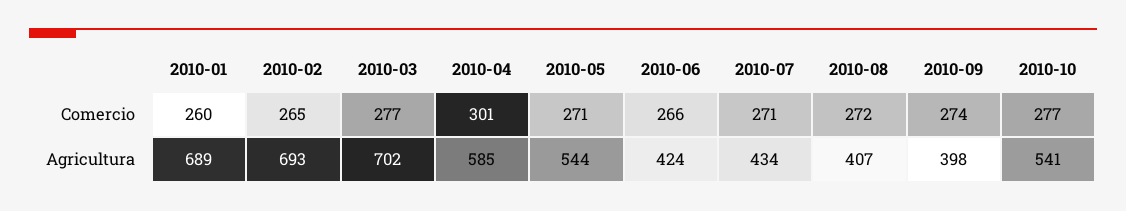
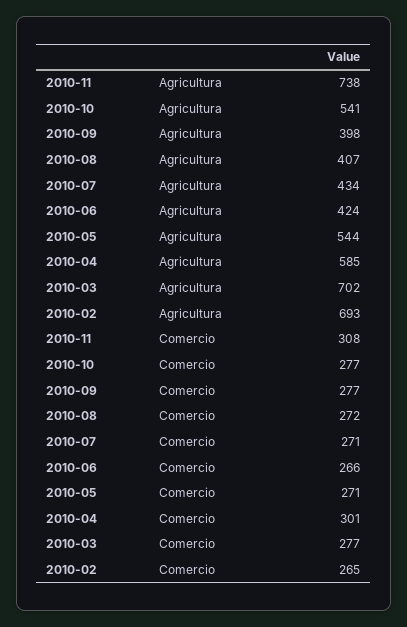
2010-01, Comercio: 260 -> none
2010-09, Comercio: 274 -> 277
2010-01, Agricultura: 689 -> none
2010-11, Agricultura: none -> 738
2010-11, Comercio: none -> 308

